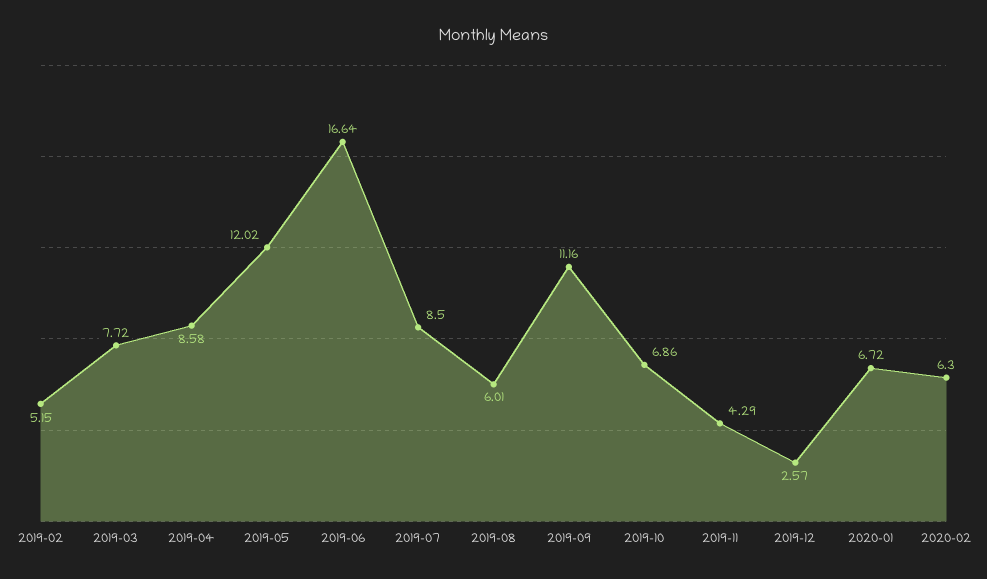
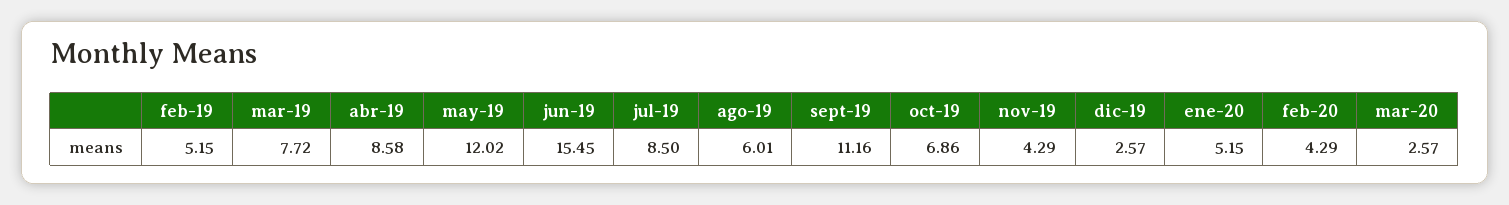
2019-06: 16.64 -> 15.45
2020-01: 6.72 -> 5.15
2020-02: 6.3 -> 4.29
mar-20: none -> 2.57

